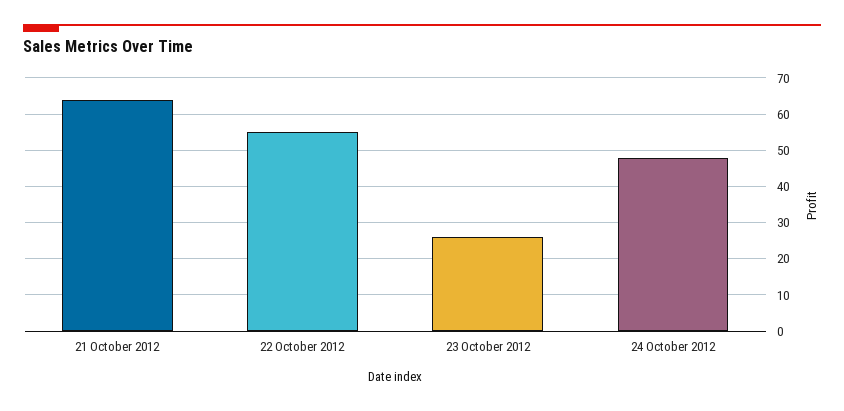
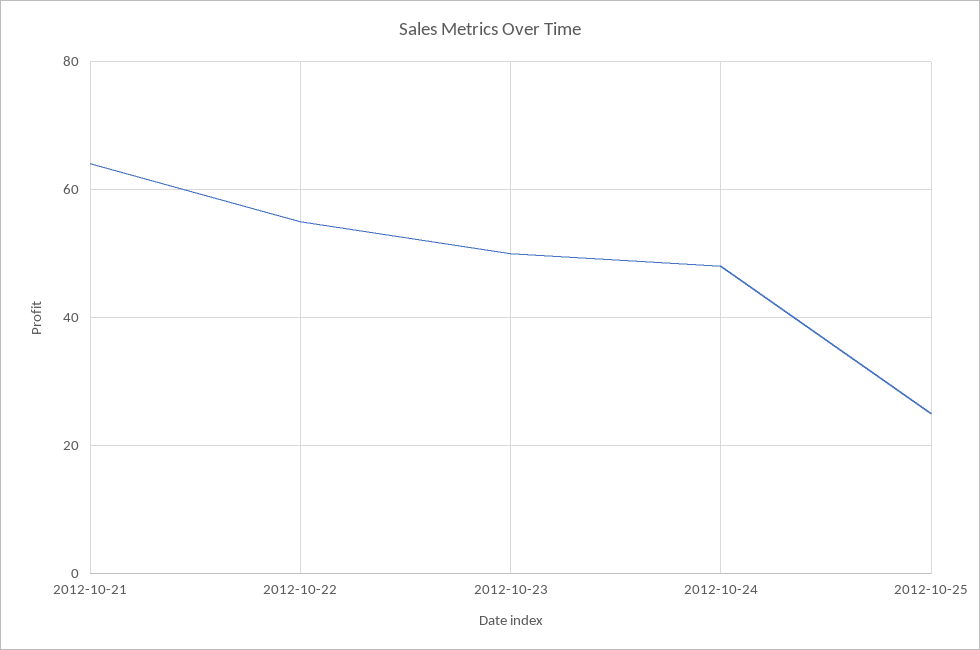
23 October 2012: 25 -> 50
2012-10-25: none -> 25

